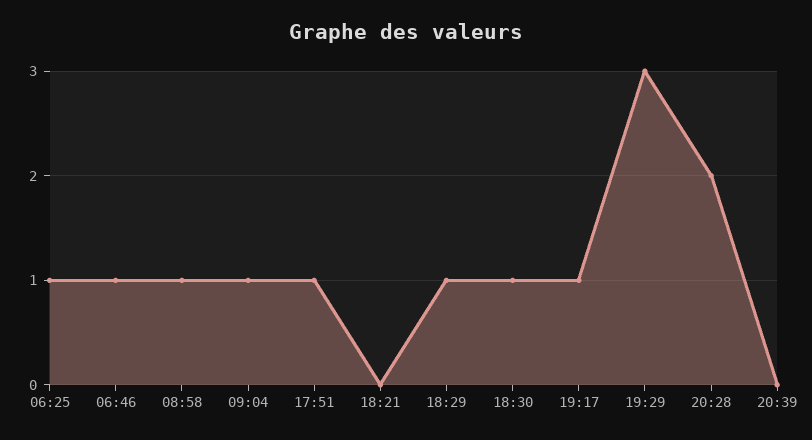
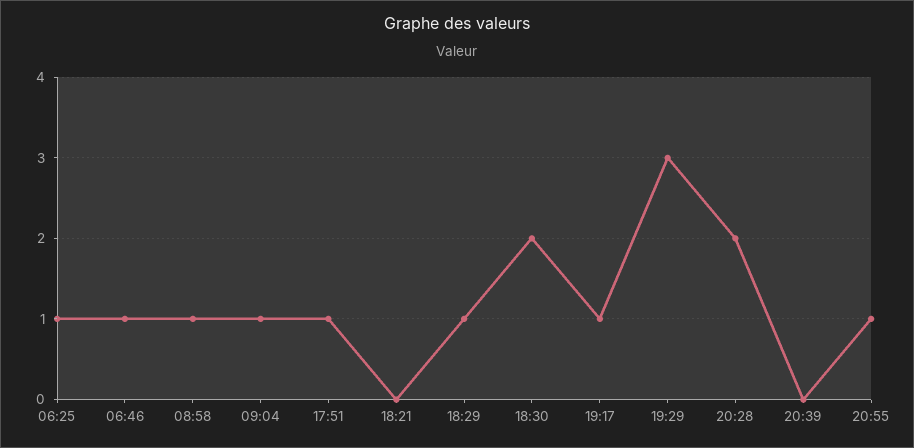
18:30: 1 -> 2
20:55: none -> 1

